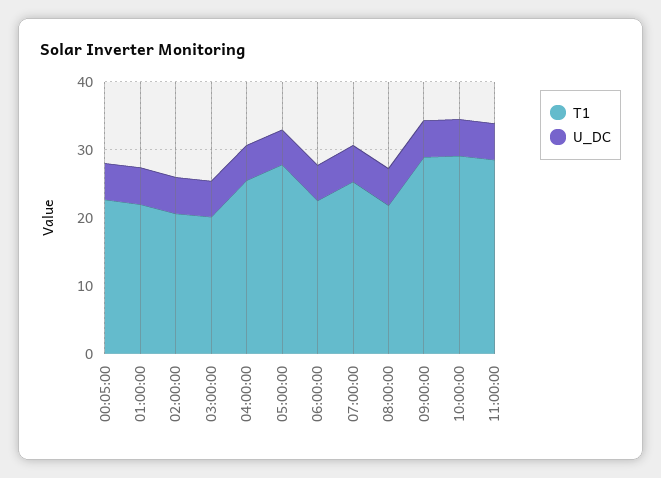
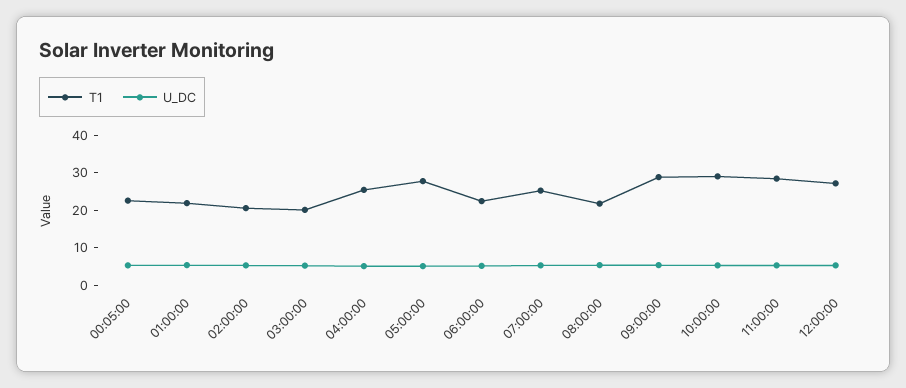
T1, 12:00:00: none -> 27.5
U_DC, 12:00:00: none -> 5

